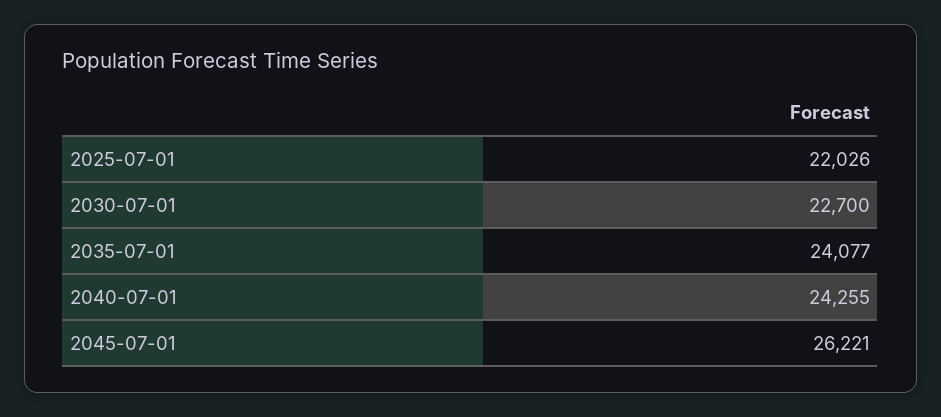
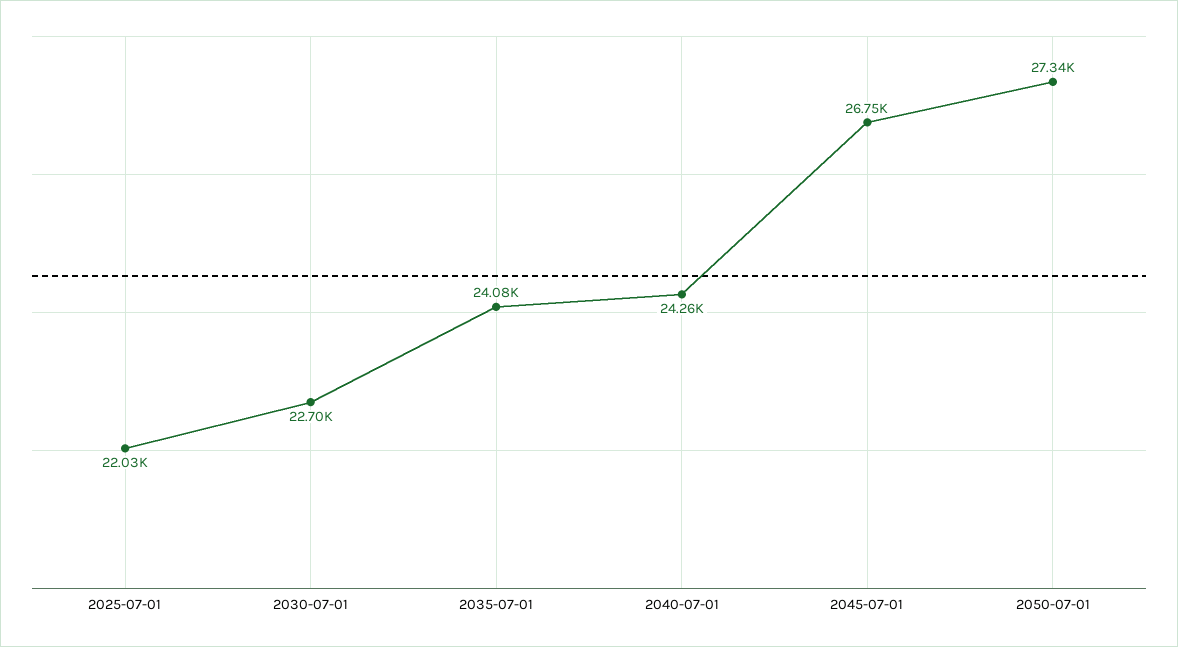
2045-07-01: 26221 -> 26750
2050-07-01: none -> 27340

